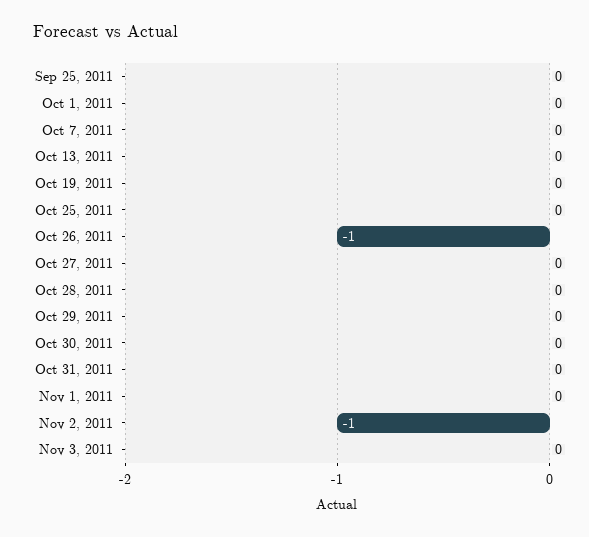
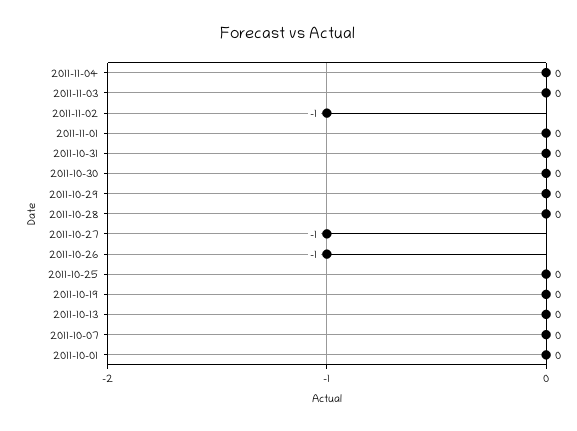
Sep 25, 2011: 0 -> none
Oct 27, 2011: 0 -> -1
2011-11-04: none -> 0

